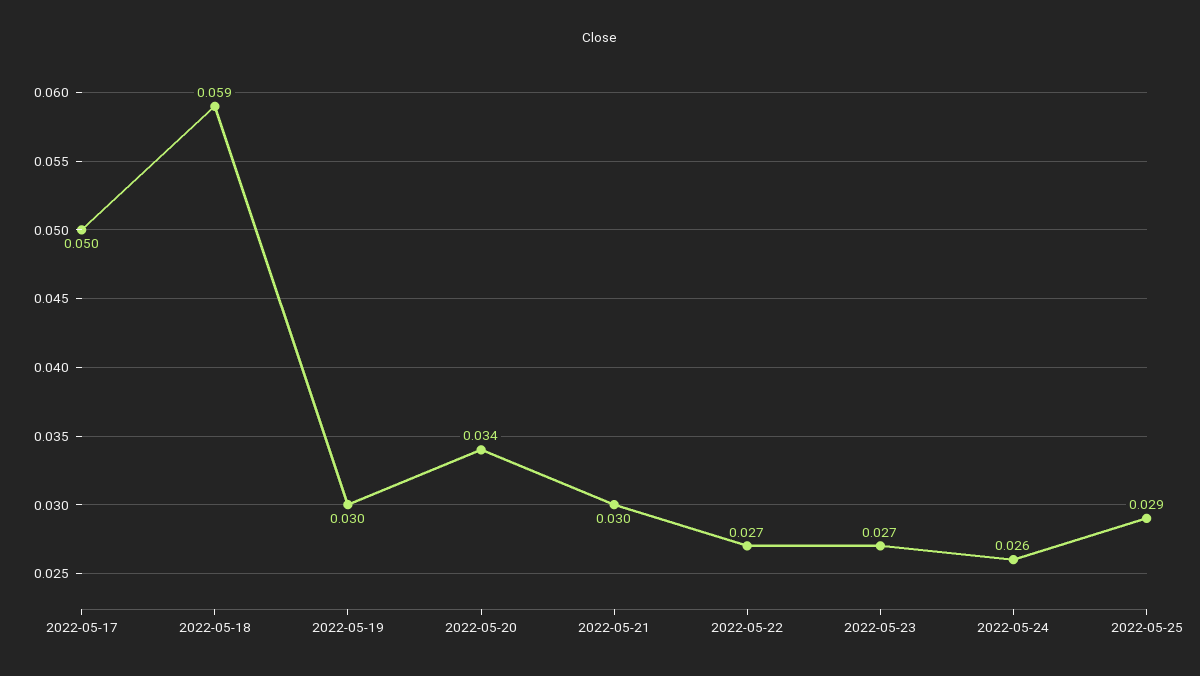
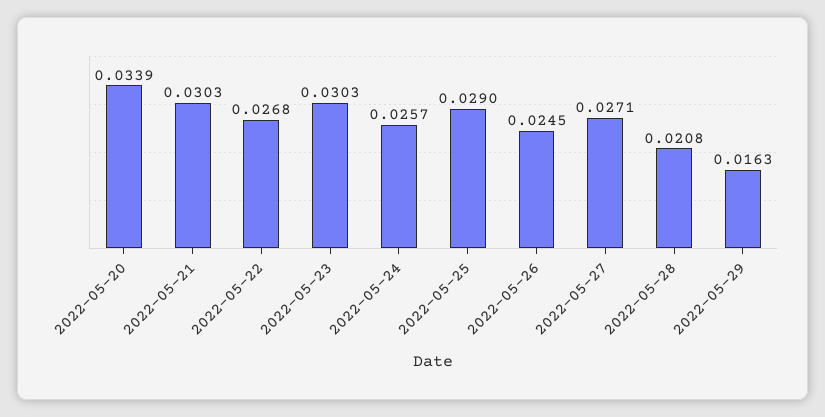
2022-05-17: 0.05 -> none
2022-05-18: 0.059 -> none
2022-05-19: 0.03 -> none
2022-05-23: 0.027 -> 0.0303
2022-05-26: none -> 0.0245
2022-05-27: none -> 0.0271
2022-05-28: none -> 0.0208
2022-05-29: none -> 0.0163

